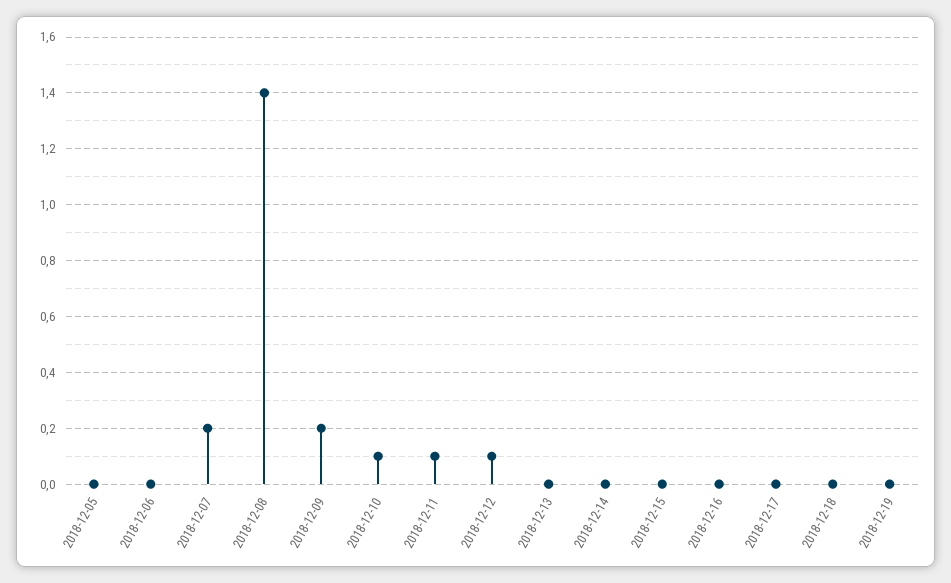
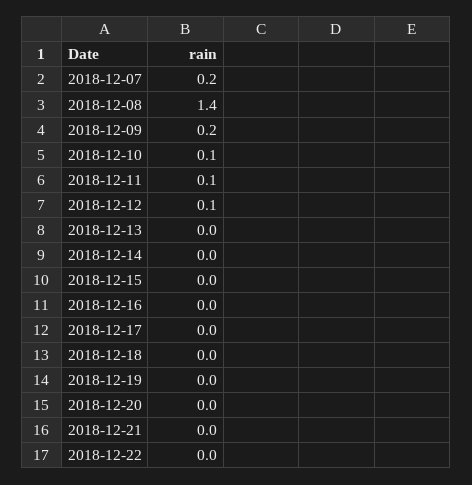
2018-12-05: 0 -> none
2018-12-06: 0 -> none
2018-12-20: none -> 0
2018-12-21: none -> 0
2018-12-22: none -> 0

